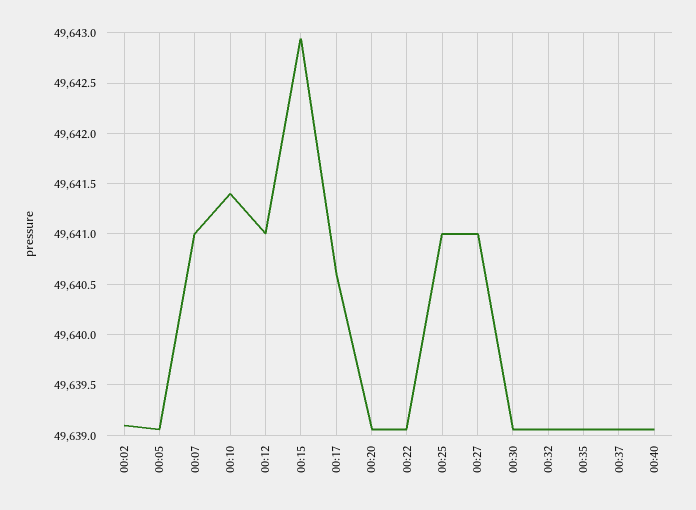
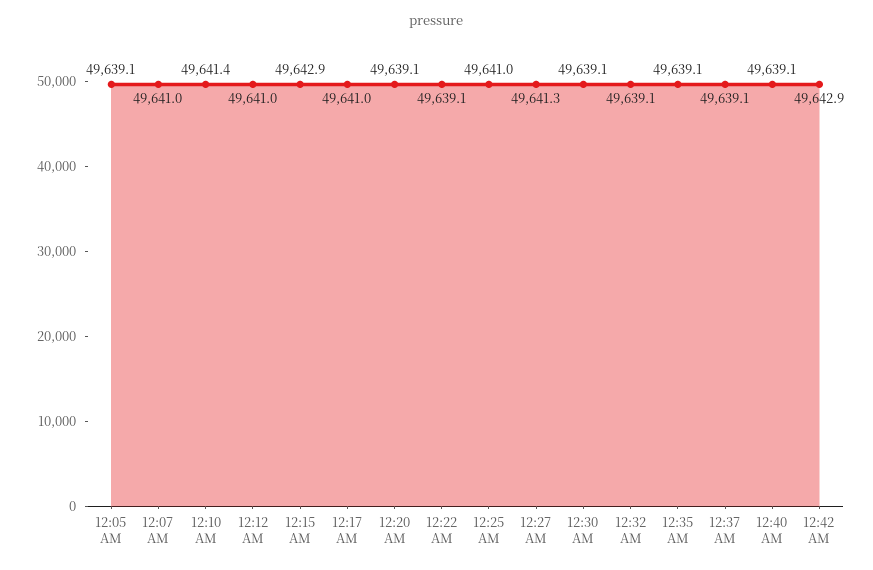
00:02: 49639.1 -> none
00:17: 49640.6 -> 49641
00:27: 49641 -> 49641.3
12:42 AM: none -> 49642.9

